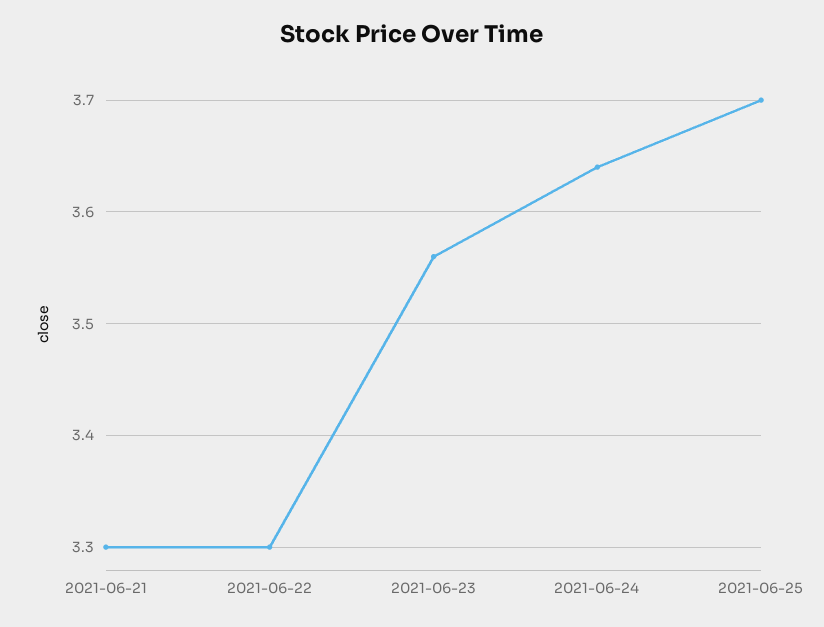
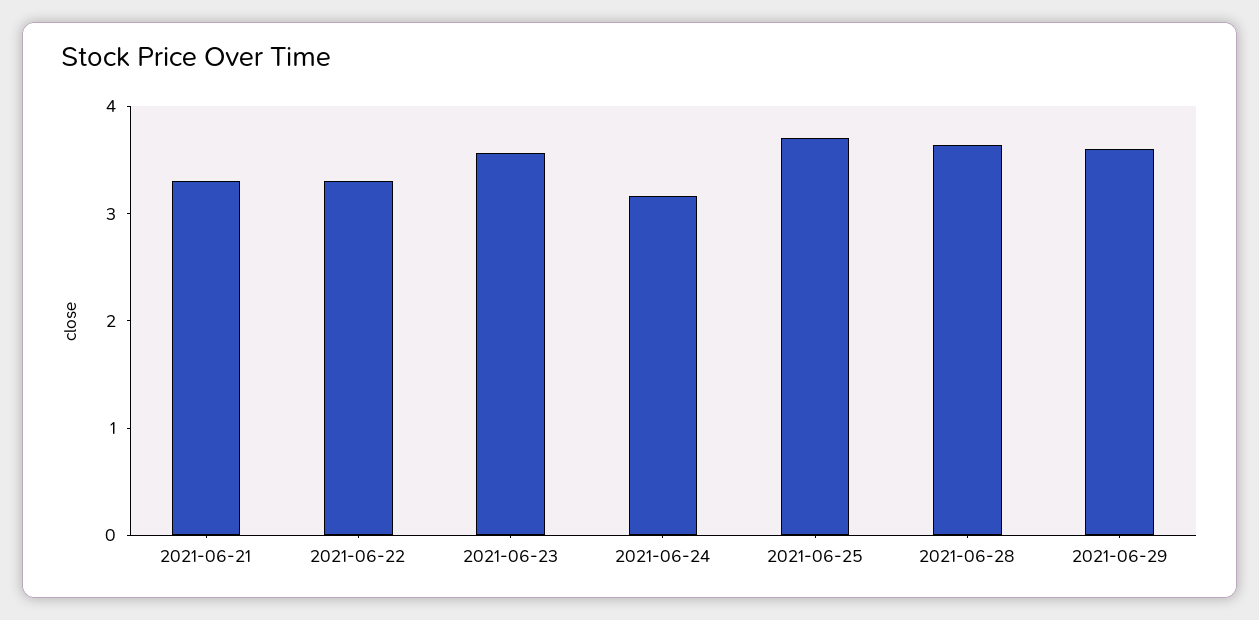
2021-06-24: 3.64 -> 3.2
2021-06-28: none -> 3.6
2021-06-29: none -> 3.6

